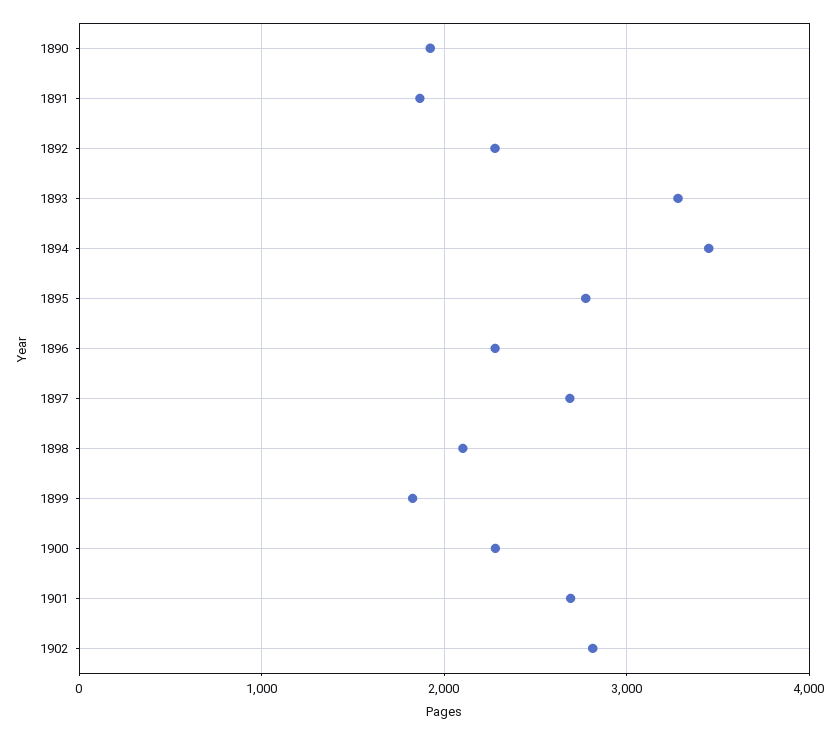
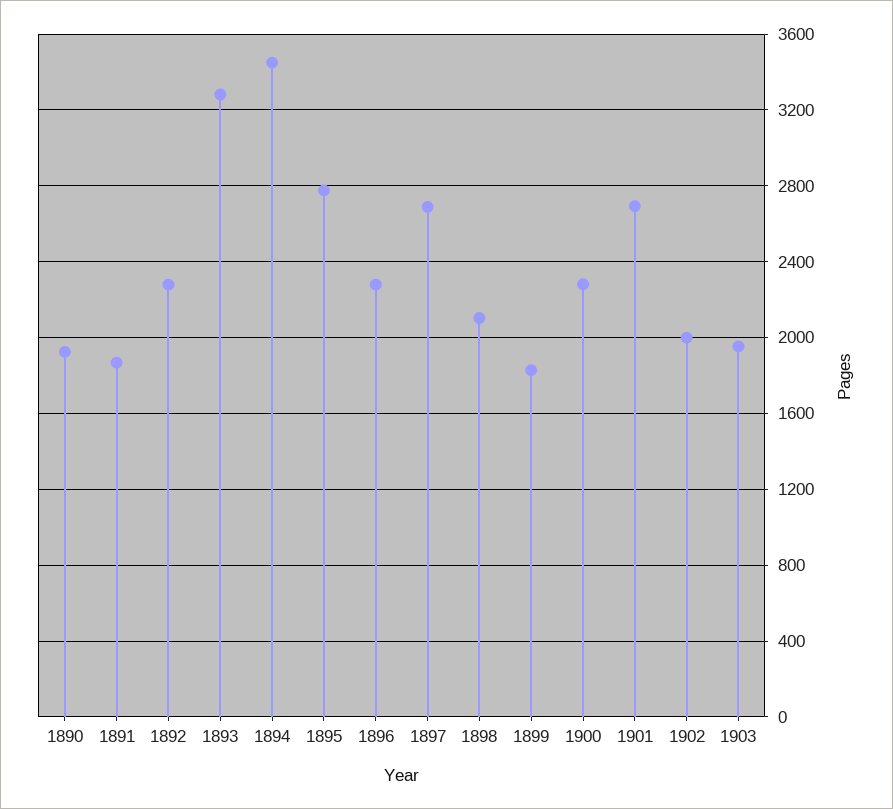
1902: 2800 -> 2000
1903: none -> 1950

